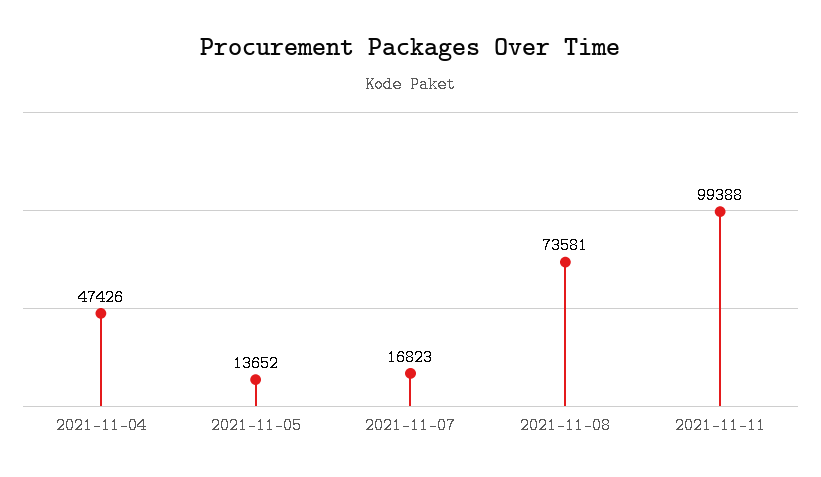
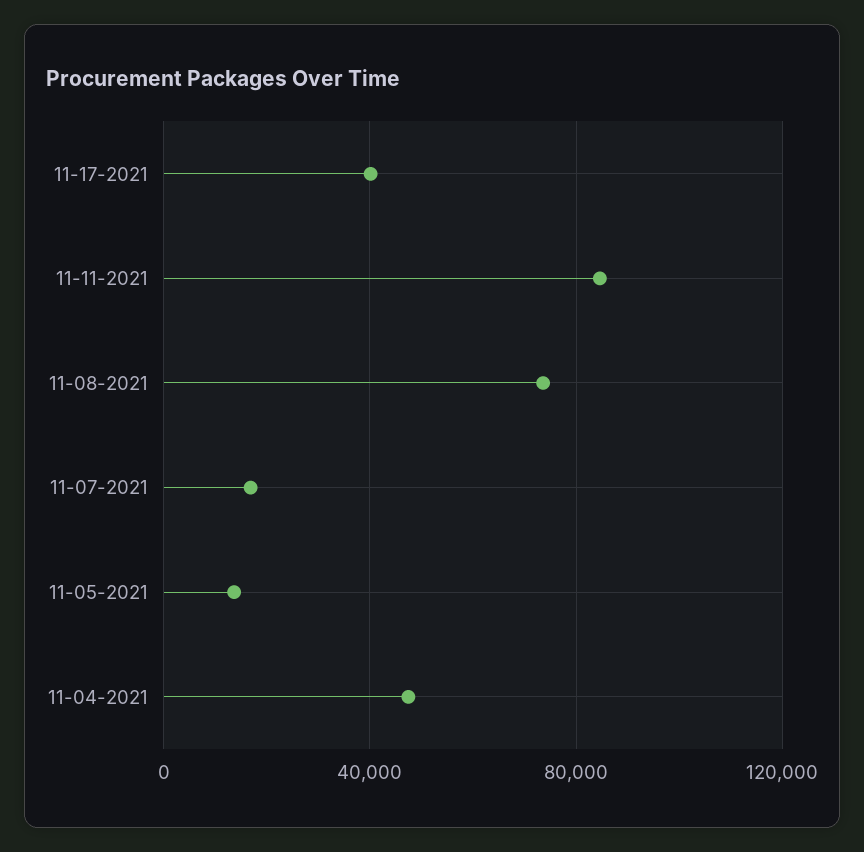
2021-11-11: 99388 -> 85000
11-17-2021: none -> 40000

